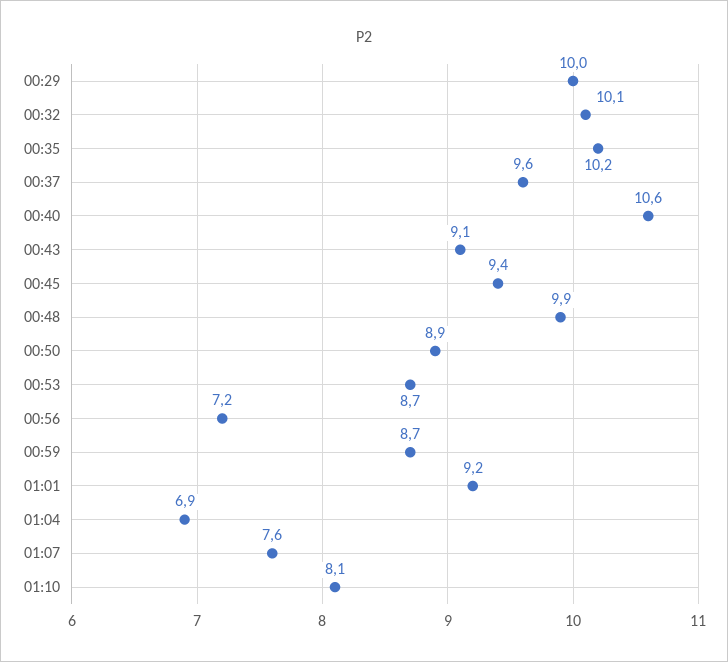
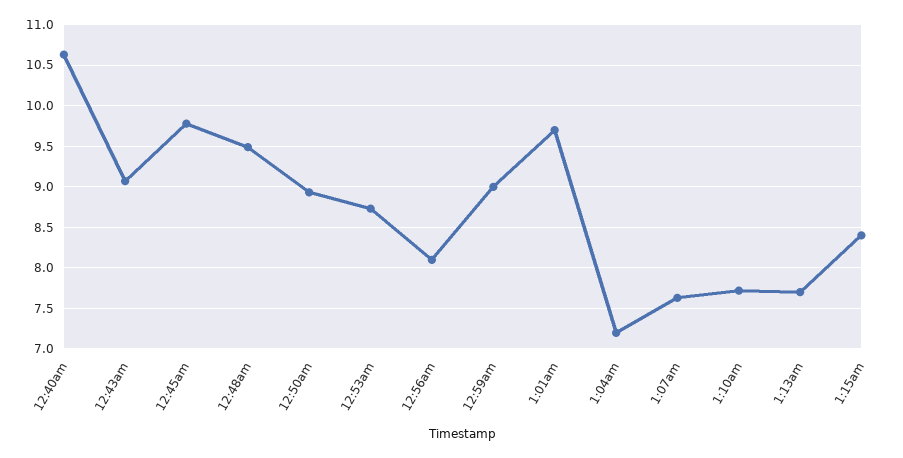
00:29: 10 -> none
00:32: 10.1 -> none
00:35: 10.2 -> none
00:37: 9.6 -> none
00:45: 9.4 -> 9.8
00:48: 9.9 -> 9.5
00:56: 7.2 -> 8.1
00:59: 8.7 -> 9
01:01: 9.2 -> 9.7
01:04: 6.9 -> 7.2
01:10: 8.1 -> 7.7
1:13am: none -> 7.7
1:15am: none -> 8.4

